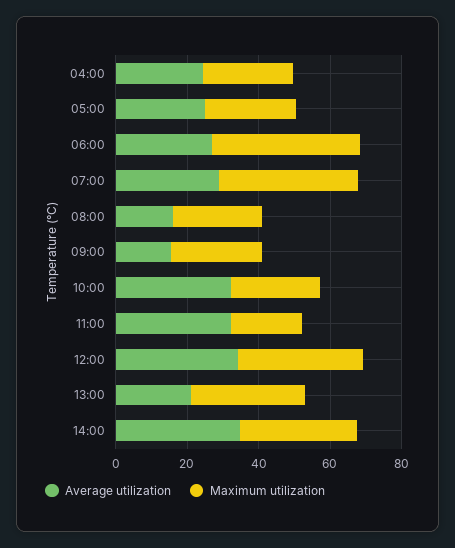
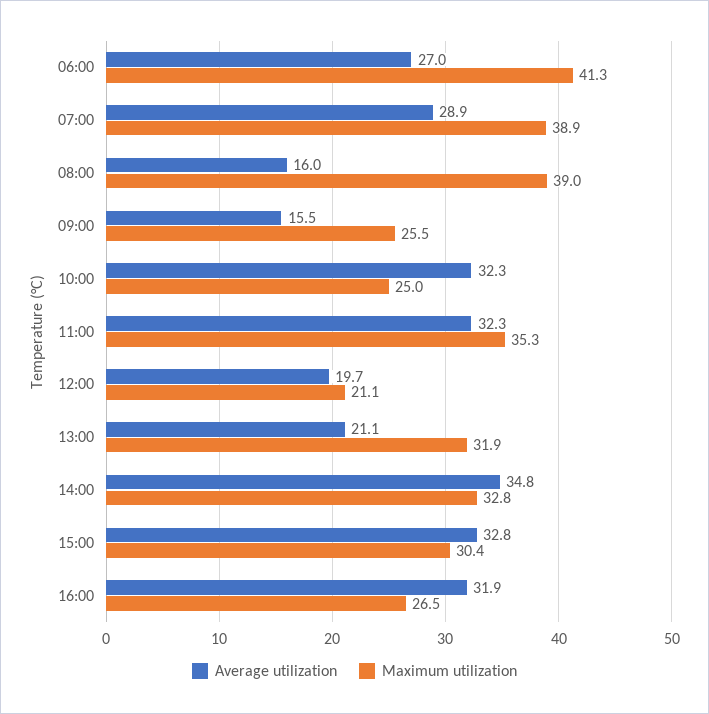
Average utilization, 04:00: 25 -> none
Maximum utilization, 04:00: 25 -> none
Average utilization, 05:00: 25 -> none
Maximum utilization, 05:00: 25 -> none
Maximum utilization, 08:00: 25 -> 39
Maximum utilization, 11:00: 20 -> 35.3
Average utilization, 12:00: 35 -> 19.7
Maximum utilization, 12:00: 35 -> 21.1
Average utilization, 15:00: none -> 32.8
Maximum utilization, 15:00: none -> 30.4
Average utilization, 16:00: none -> 31.9
Maximum utilization, 16:00: none -> 26.5

